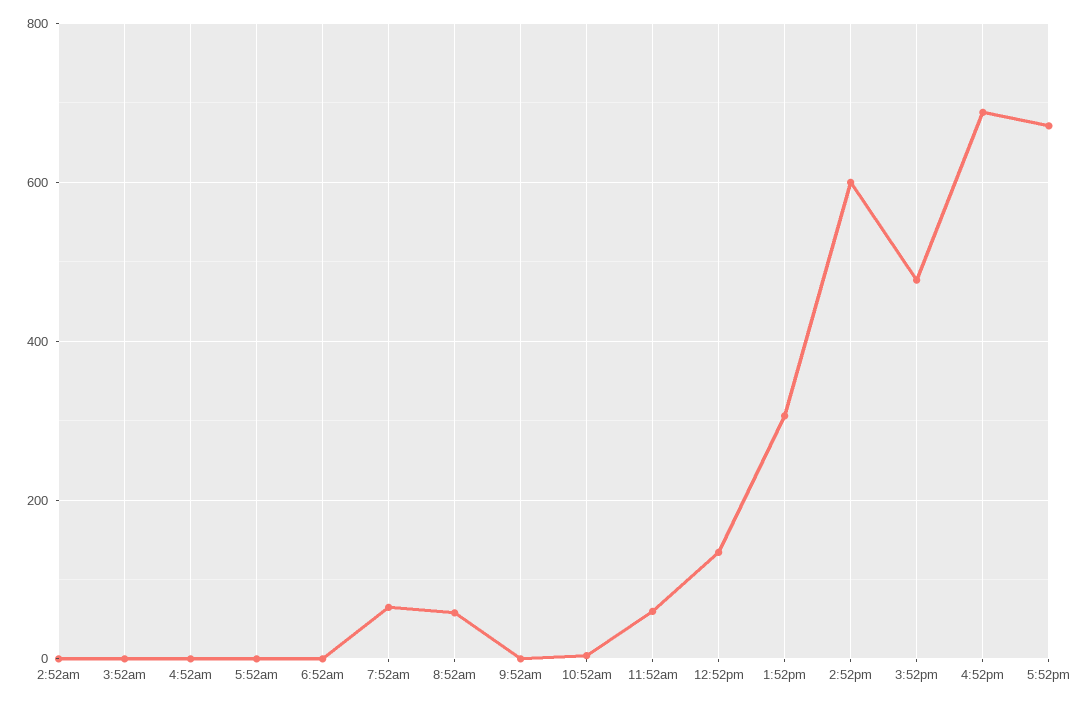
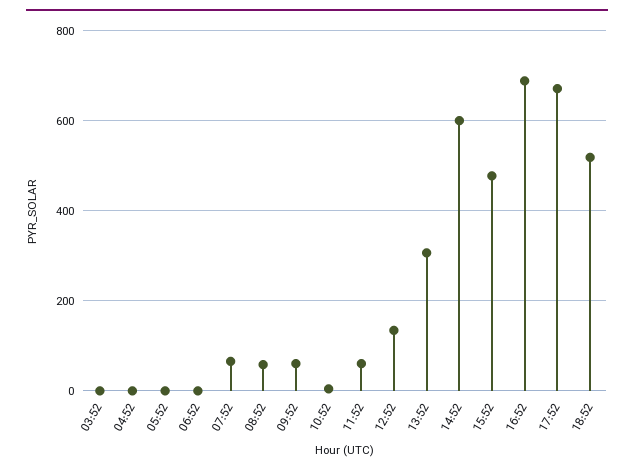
2:52am: 0 -> none
9:52am: 0 -> 60
18:52: none -> 520

